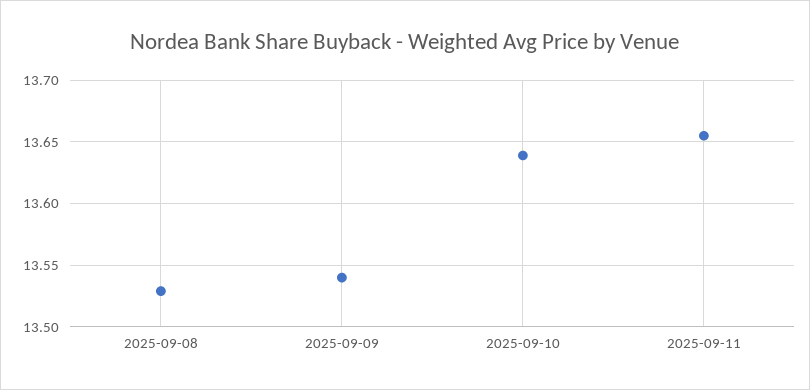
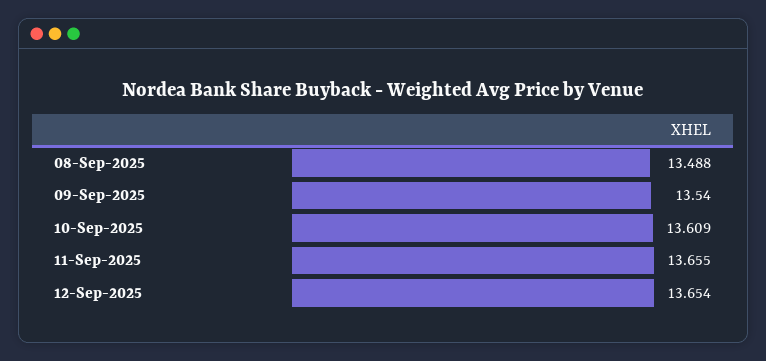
2025-09-08: 13.53 -> 13.488
2025-09-10: 13.64 -> 13.609
12-Sep-2025: none -> 13.654

